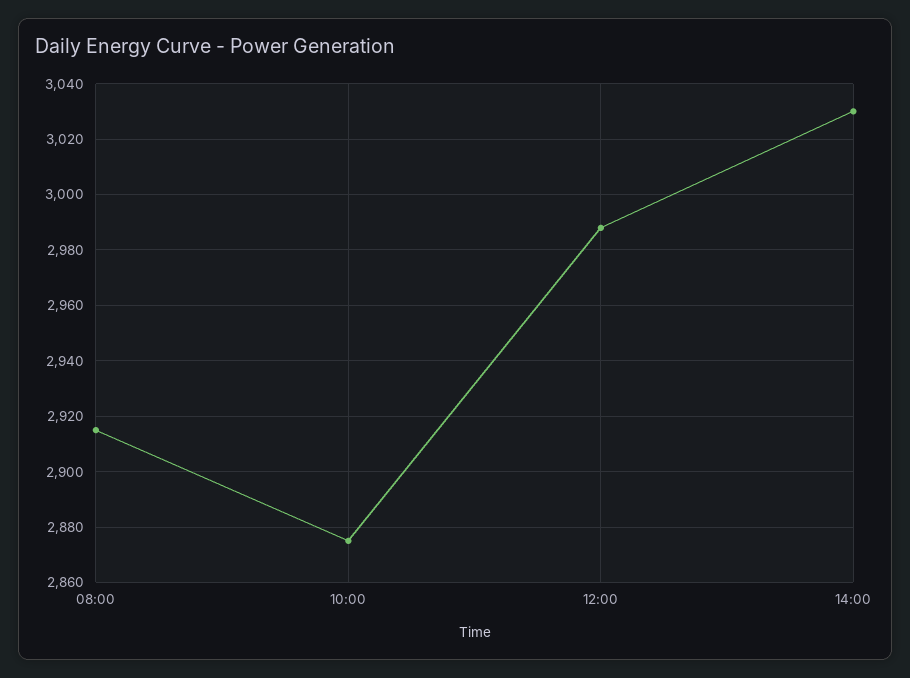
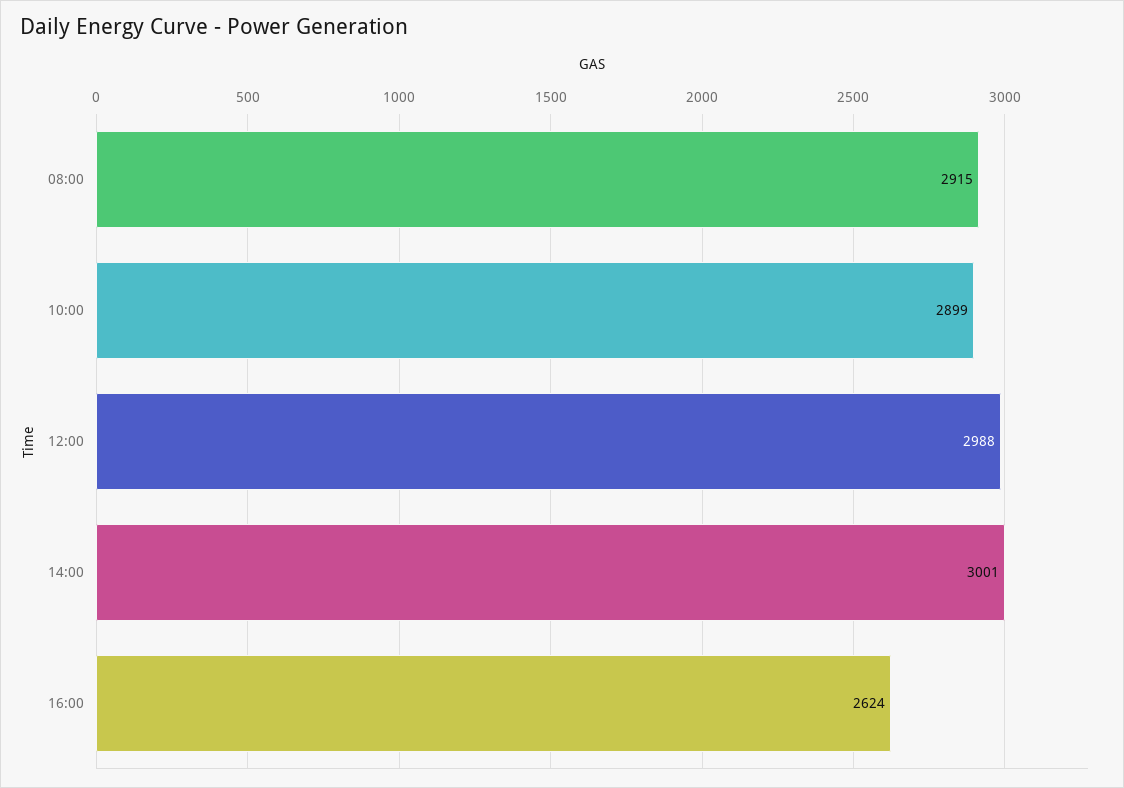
10:00: 2875 -> 2899
14:00: 3030 -> 3001
16:00: none -> 2624

